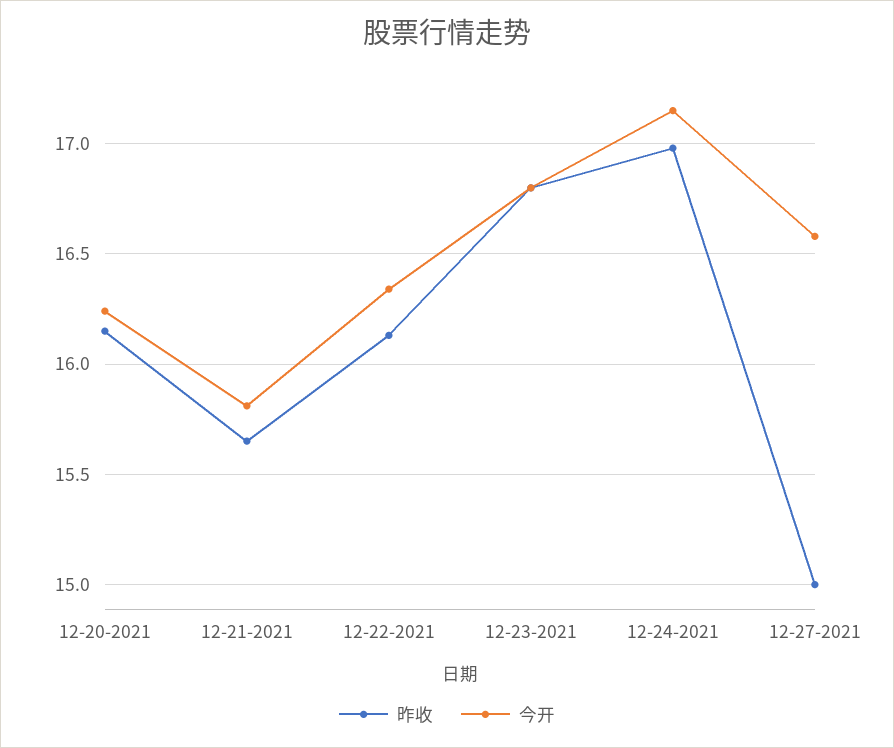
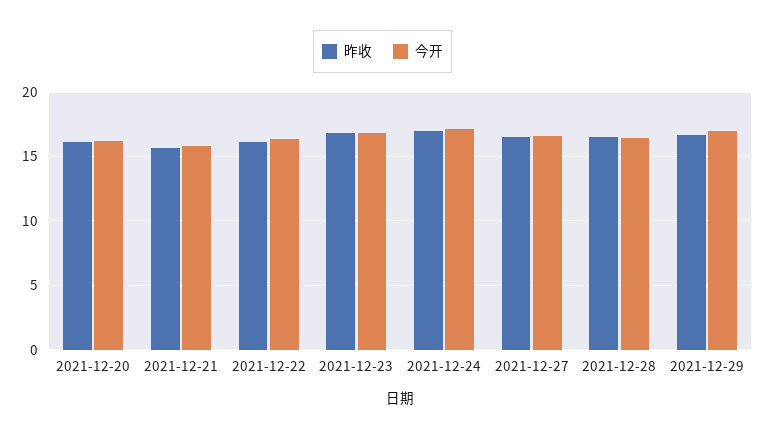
昨收, 12-27-2021: 15 -> 16.5
昨收, 2021-12-28: none -> 16.5
今开, 2021-12-28: none -> 16.5
昨收, 2021-12-29: none -> 16.5
今开, 2021-12-29: none -> 17

